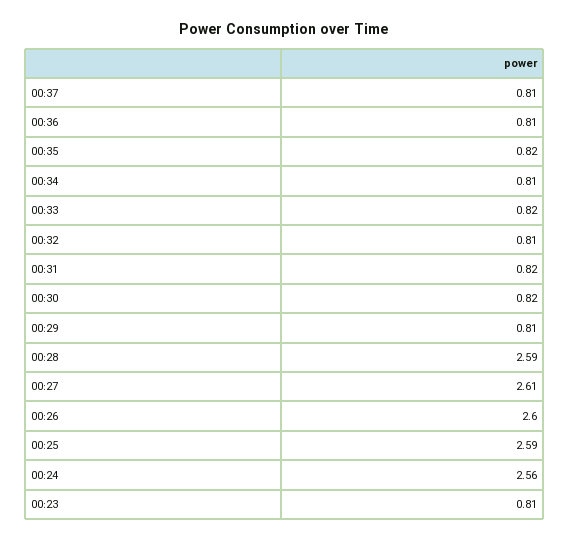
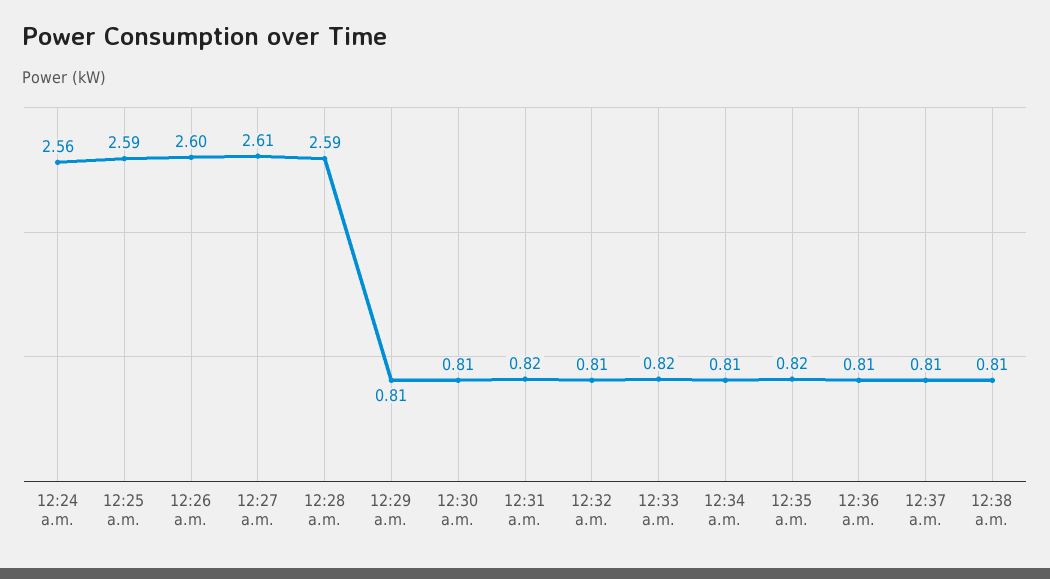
00:30: 0.82 -> 0.81
00:23: 0.81 -> none
12:38 a.m.: none -> 0.81

